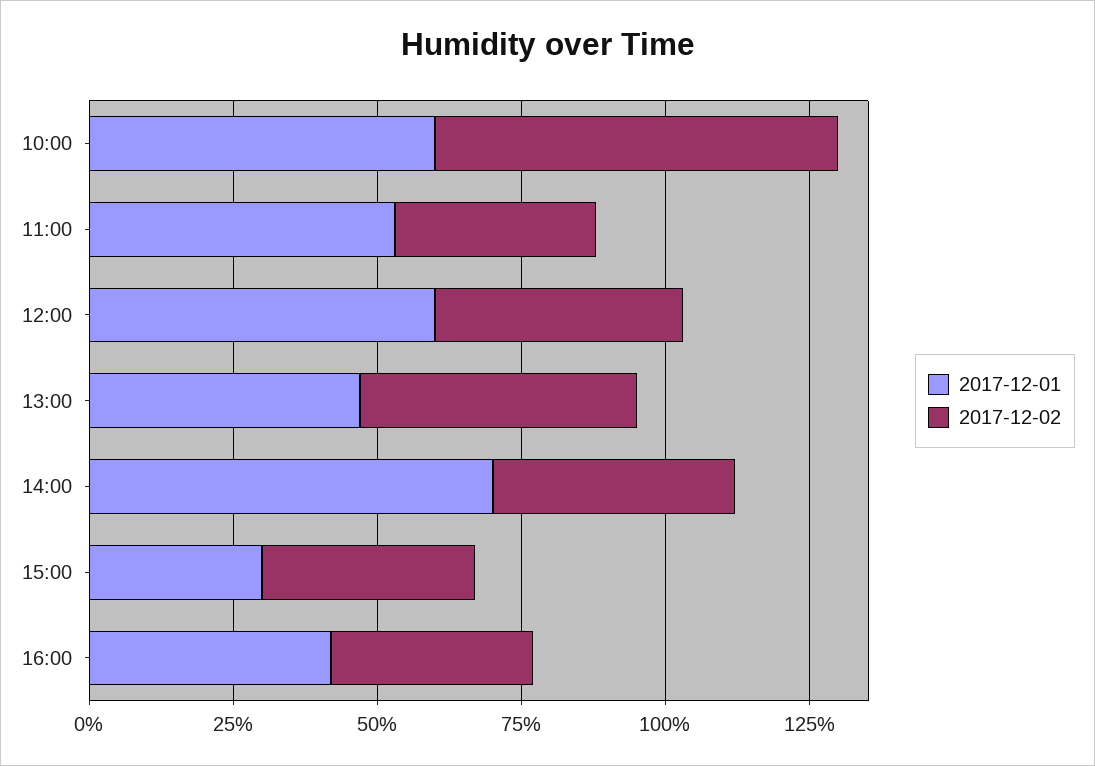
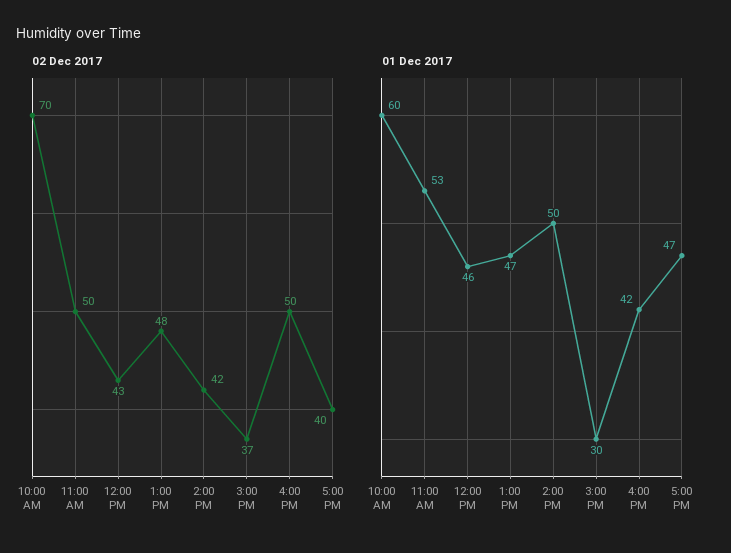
2017-12-02, 11:00: 35 -> 50
2017-12-01, 12:00: 60 -> 46
2017-12-01, 14:00: 70 -> 50
2017-12-02, 16:00: 35 -> 50
2017-12-02, 5:00 PM: none -> 40
2017-12-01, 5:00 PM: none -> 47

